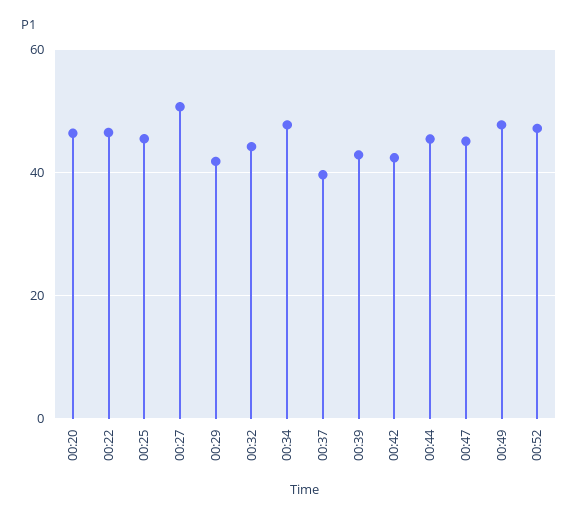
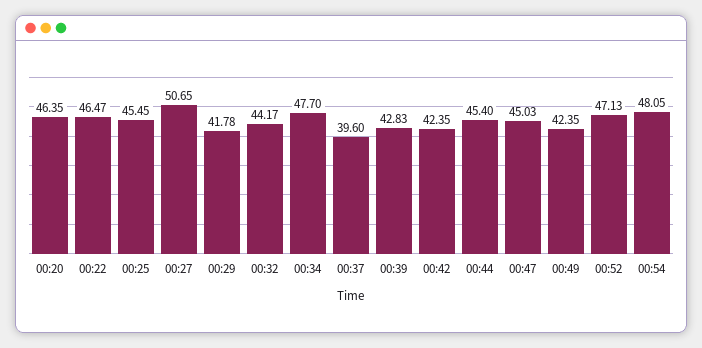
00:49: 48 -> 42.35
00:54: none -> 48.05

